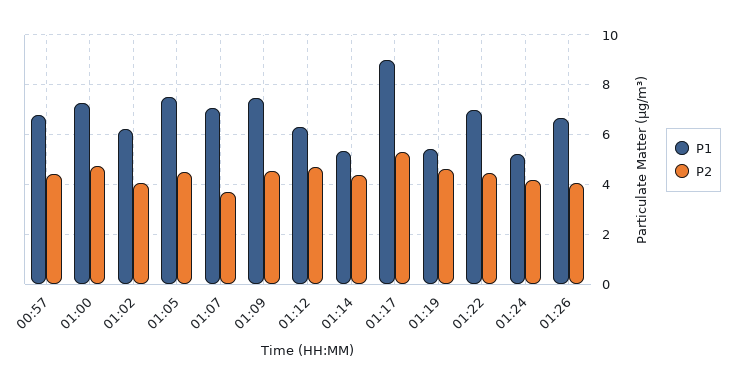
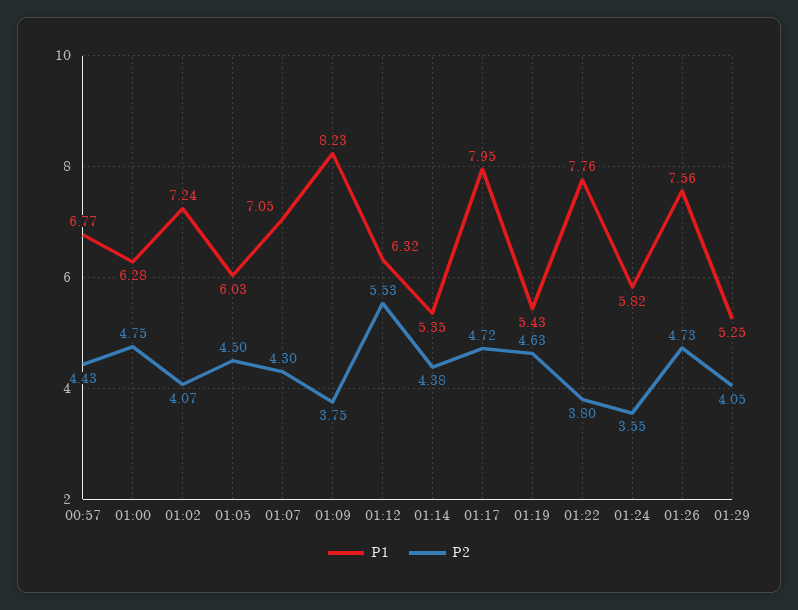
P1, 01:00: 7.25 -> 6.28
P1, 01:02: 6.25 -> 7.24
P1, 01:05: 7.5 -> 6.03
P2, 01:07: 3.75 -> 4.3
P1, 01:09: 7.5 -> 8.23
P2, 01:09: 4.5 -> 3.75
P2, 01:12: 4.75 -> 5.53
P1, 01:17: 9 -> 7.95
P2, 01:17: 5.25 -> 4.72
P1, 01:22: 7 -> 7.76
P2, 01:22: 4.5 -> 3.8
P1, 01:24: 5.25 -> 5.82
P2, 01:24: 4.25 -> 3.55
P1, 01:26: 6.75 -> 7.56
P2, 01:26: 4 -> 4.73
P1, 01:29: none -> 5.25
P2, 01:29: none -> 4.05

